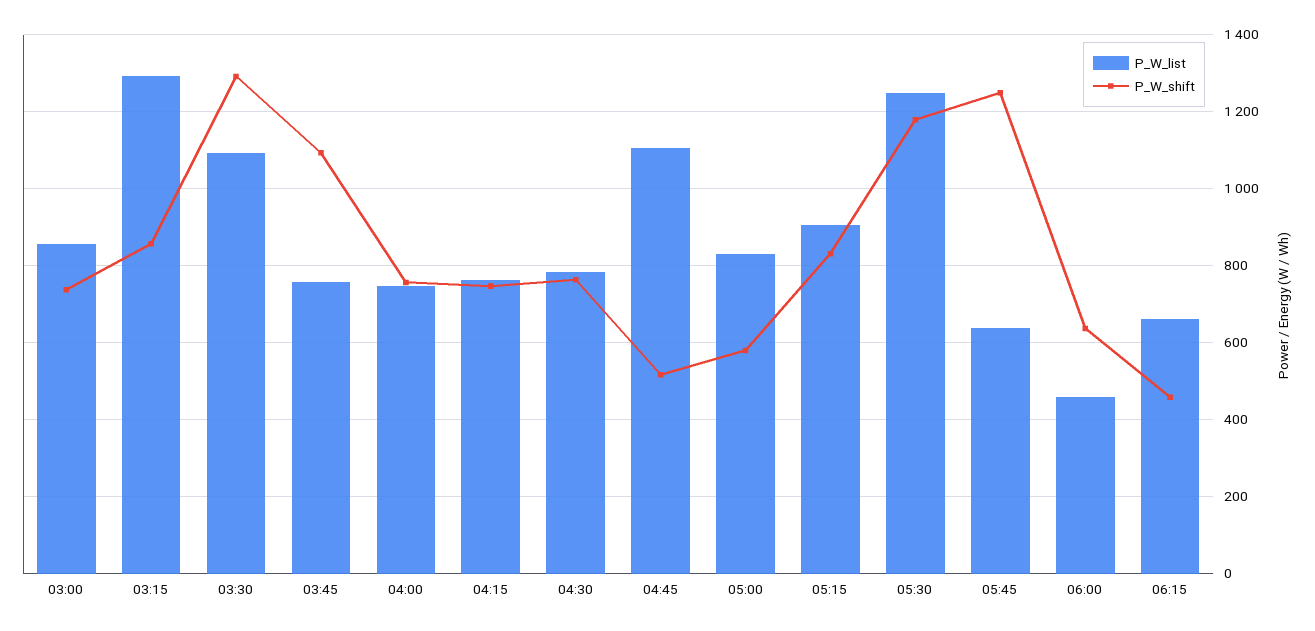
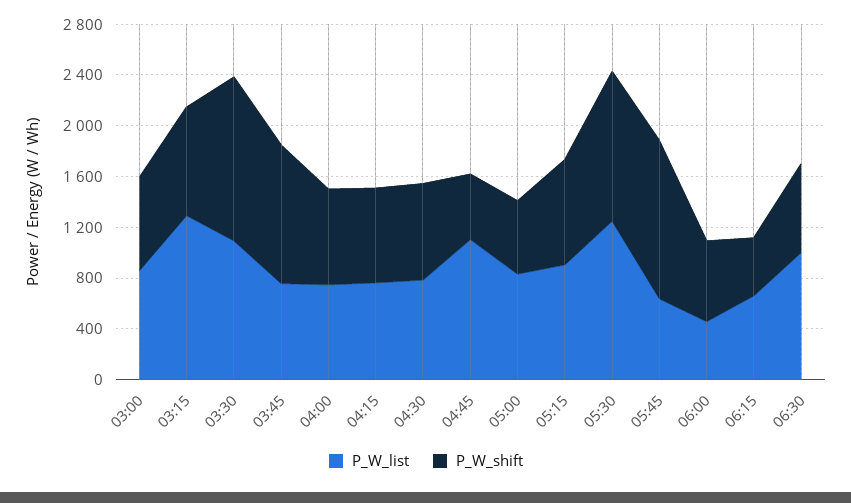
P_W_list, 06:30: none -> 1000
P_W_shift, 06:30: none -> 700

